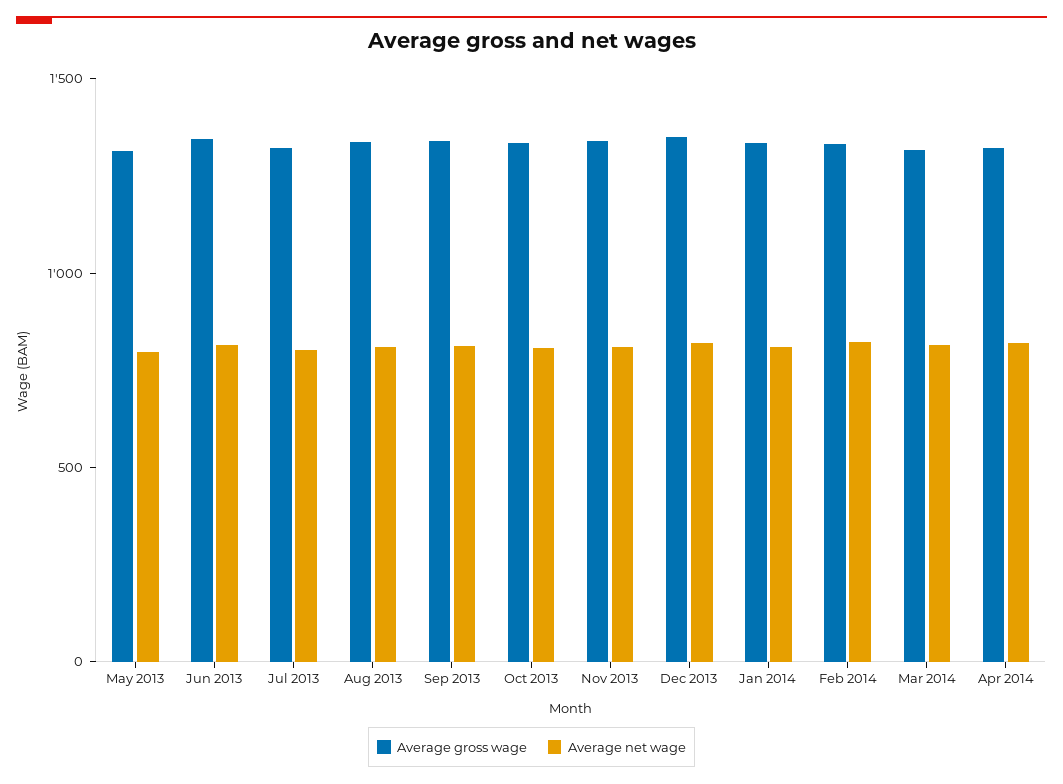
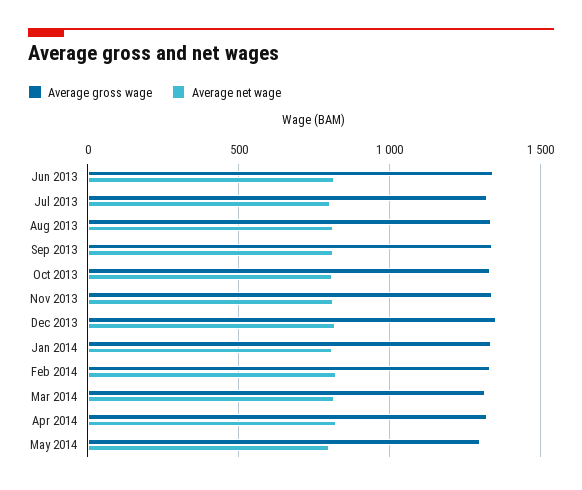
Average gross wage, May 2013: 1300 -> none
Average net wage, May 2013: 800 -> none
Average gross wage, May 2014: none -> 1300
Average net wage, May 2014: none -> 800

